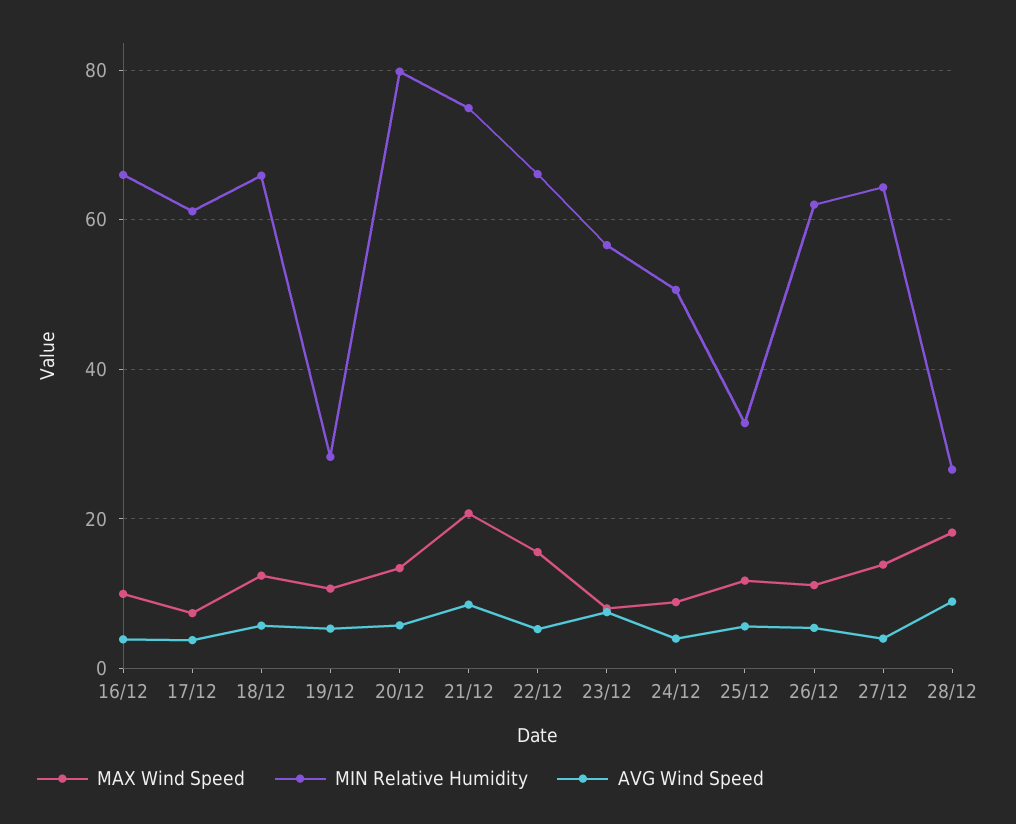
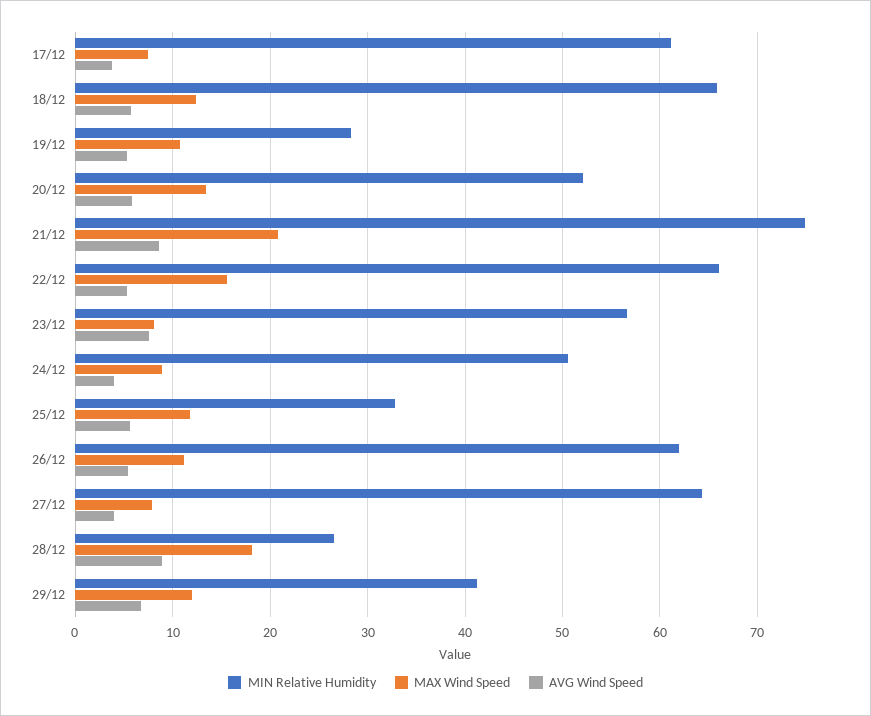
MAX Wind Speed, 16/12: 10 -> none
MIN Relative Humidity, 16/12: 66 -> none
AVG Wind Speed, 16/12: 4 -> none
MIN Relative Humidity, 20/12: 80 -> 52
MAX Wind Speed, 27/12: 14 -> 8
MIN Relative Humidity, 29/12: none -> 41
MAX Wind Speed, 29/12: none -> 12
AVG Wind Speed, 29/12: none -> 7

